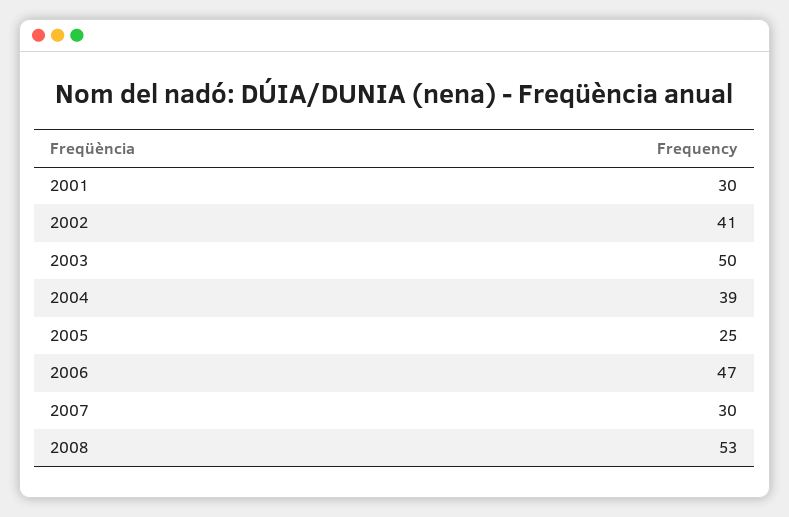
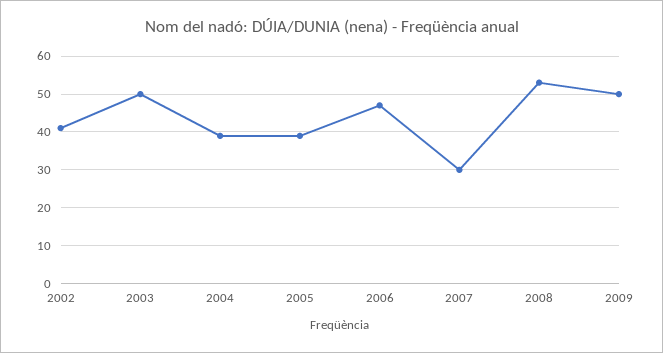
2001: 30 -> none
2005: 25 -> 40
2009: none -> 50

